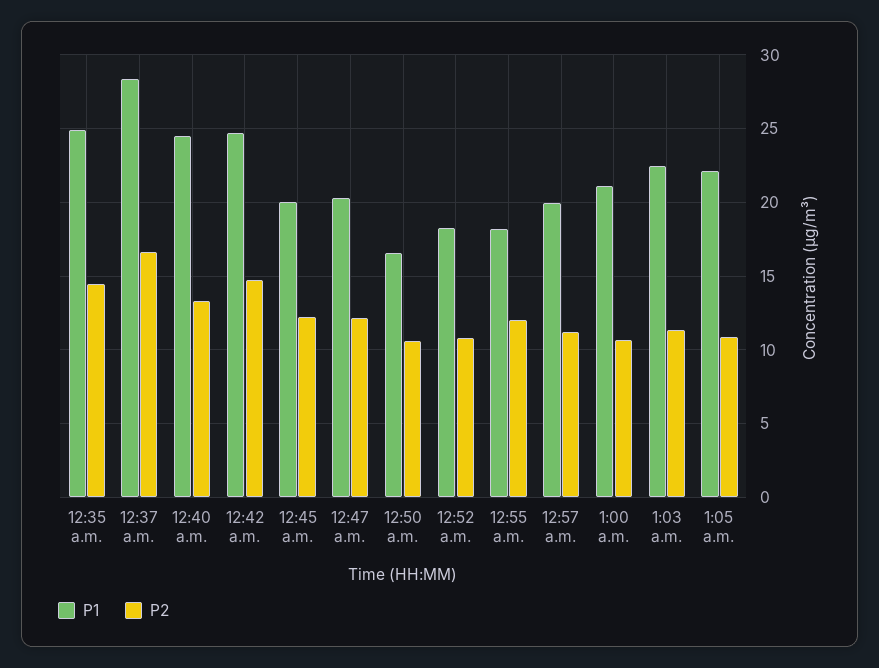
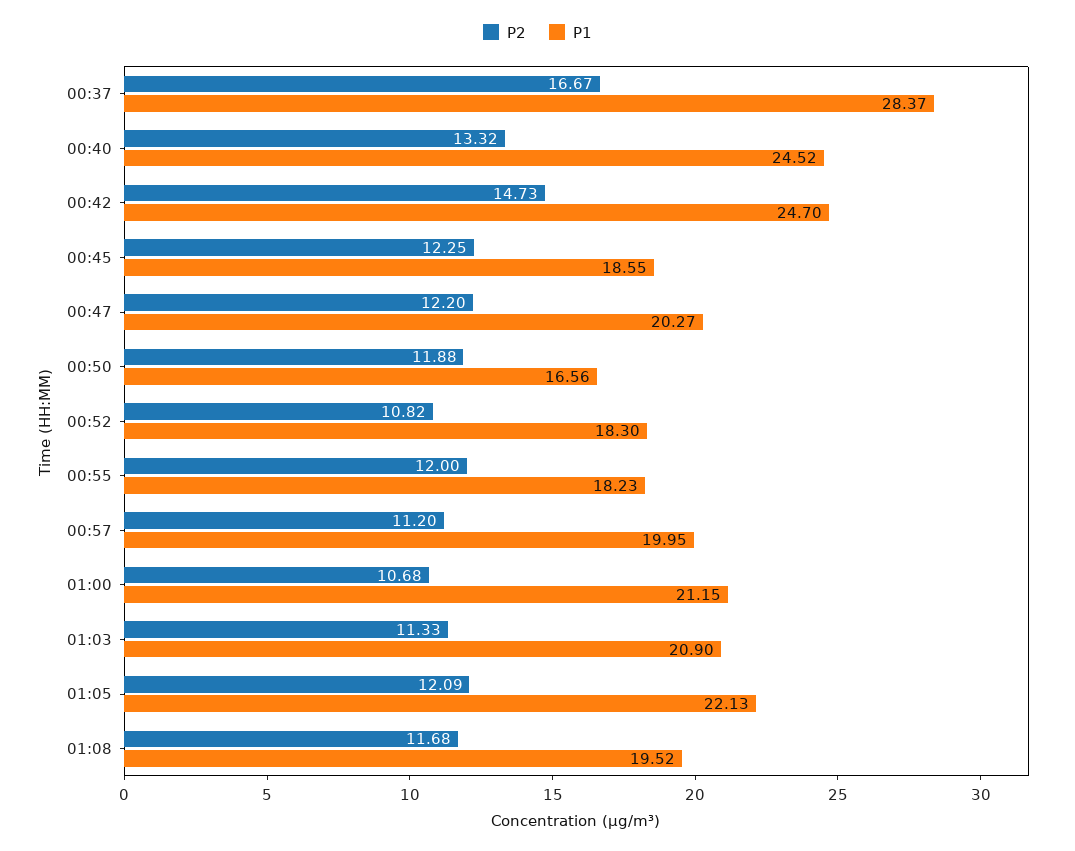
P1, 12:35 a.m.: 25 -> none
P2, 12:35 a.m.: 14.5 -> none
P1, 12:45 a.m.: 20 -> 18.55
P2, 12:50 a.m.: 10.5 -> 11.88
P1, 1:03 a.m.: 22.5 -> 20.9
P2, 1:05 a.m.: 11 -> 12.09
P2, 01:08: none -> 11.68
P1, 01:08: none -> 19.52

